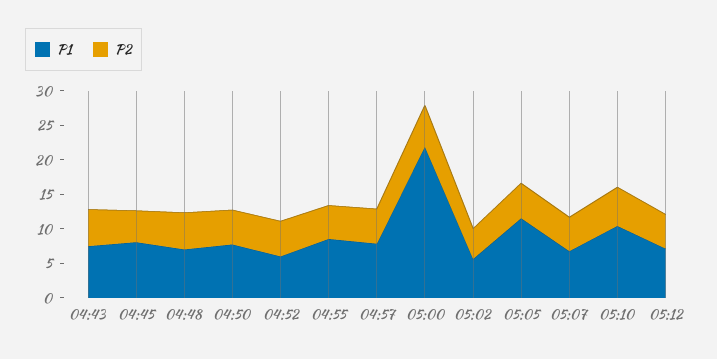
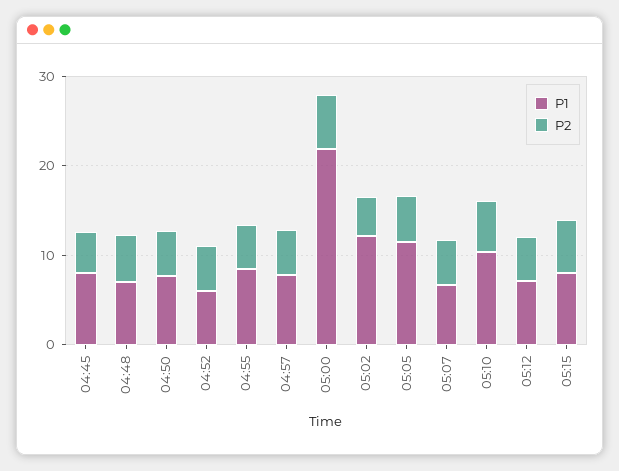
P1, 04:43: 7.5 -> none
P2, 04:43: 5 -> none
P1, 05:02: 5 -> 12
P1, 05:15: none -> 8
P2, 05:15: none -> 6

